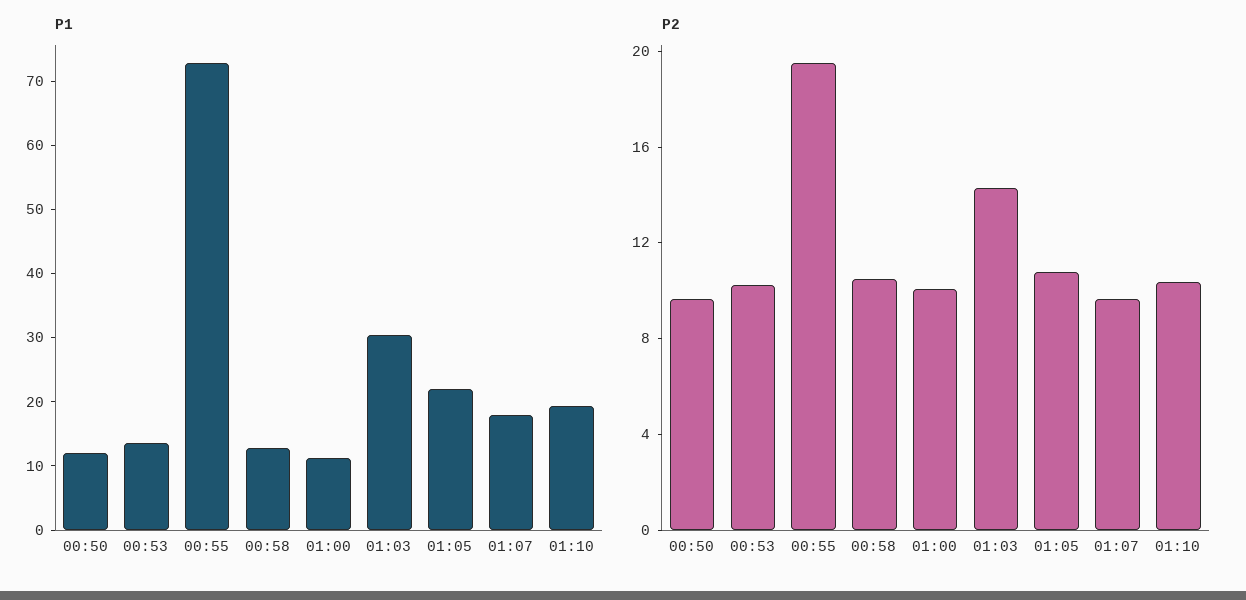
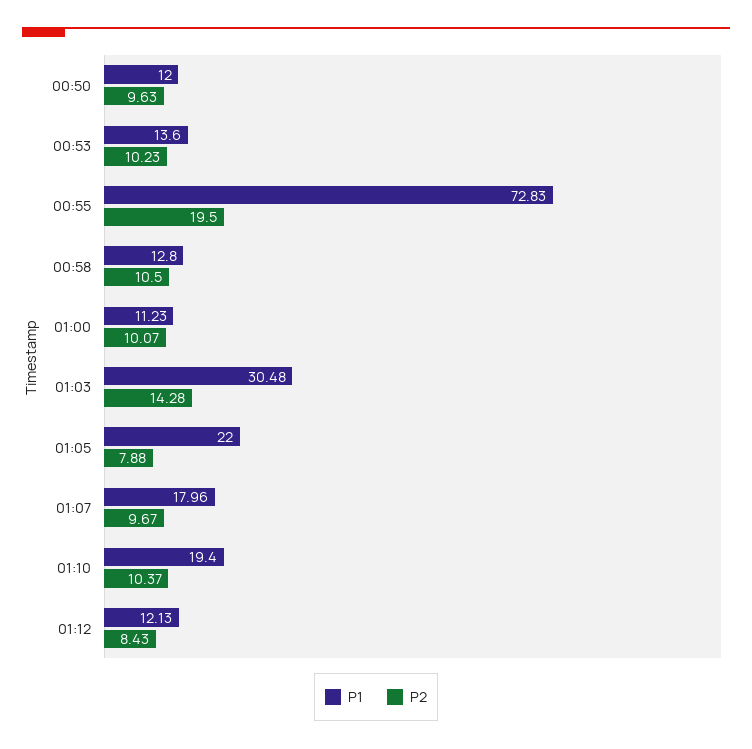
P2, 01:05: 11 -> 7.88
P1, 01:12: none -> 12.13
P2, 01:12: none -> 8.43

